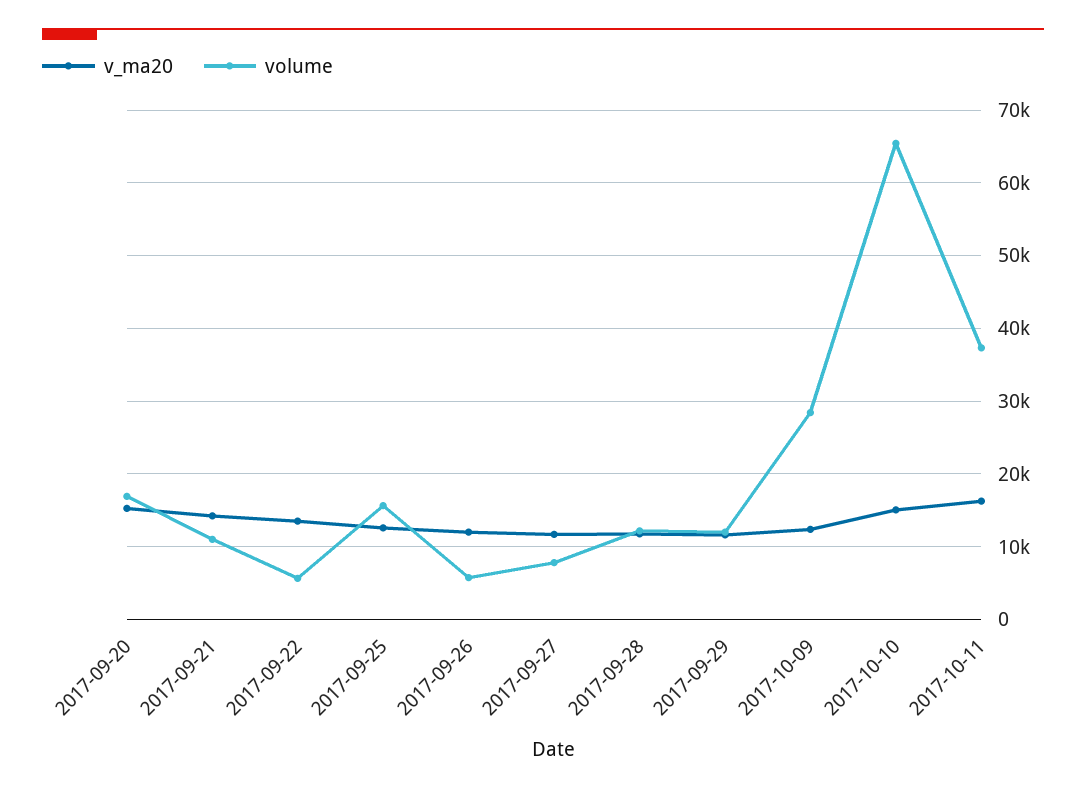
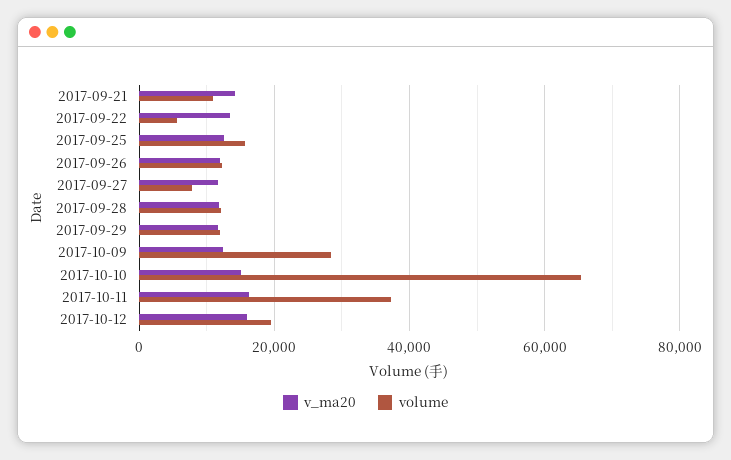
v_ma20, 2017-09-20: 15000 -> none
volume, 2017-09-20: 17000 -> none
volume, 2017-09-26: 6000 -> 12000
v_ma20, 2017-10-12: none -> 16000
volume, 2017-10-12: none -> 20000

